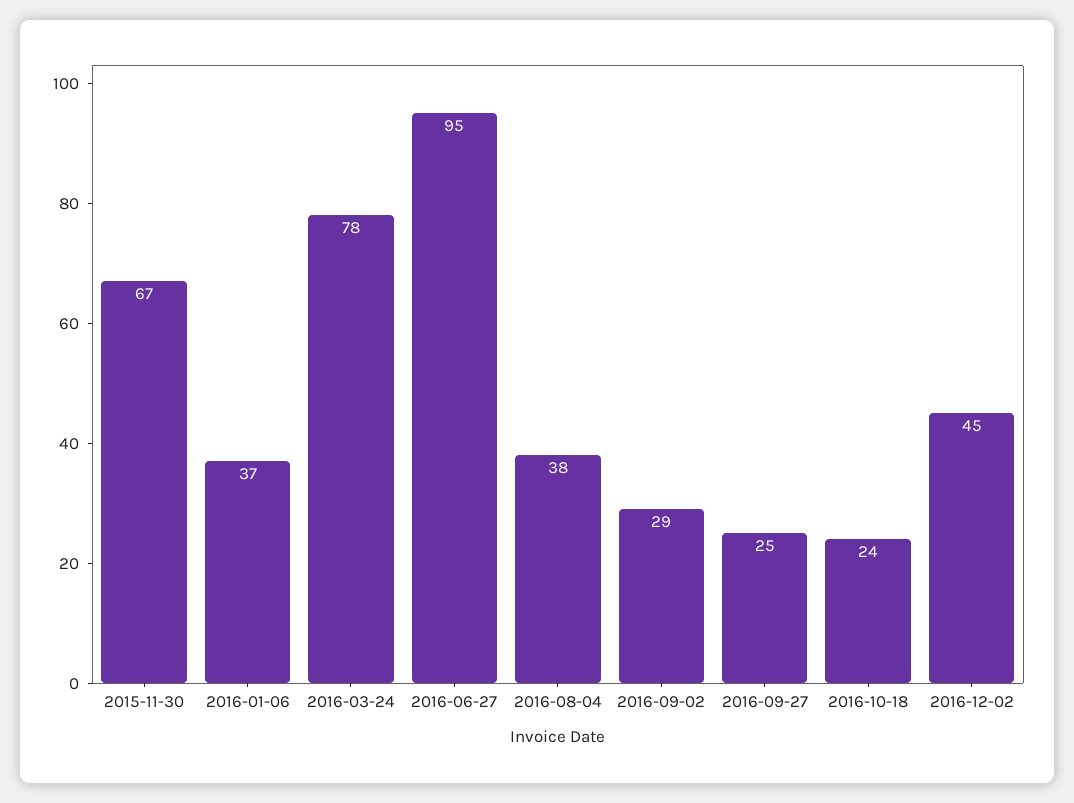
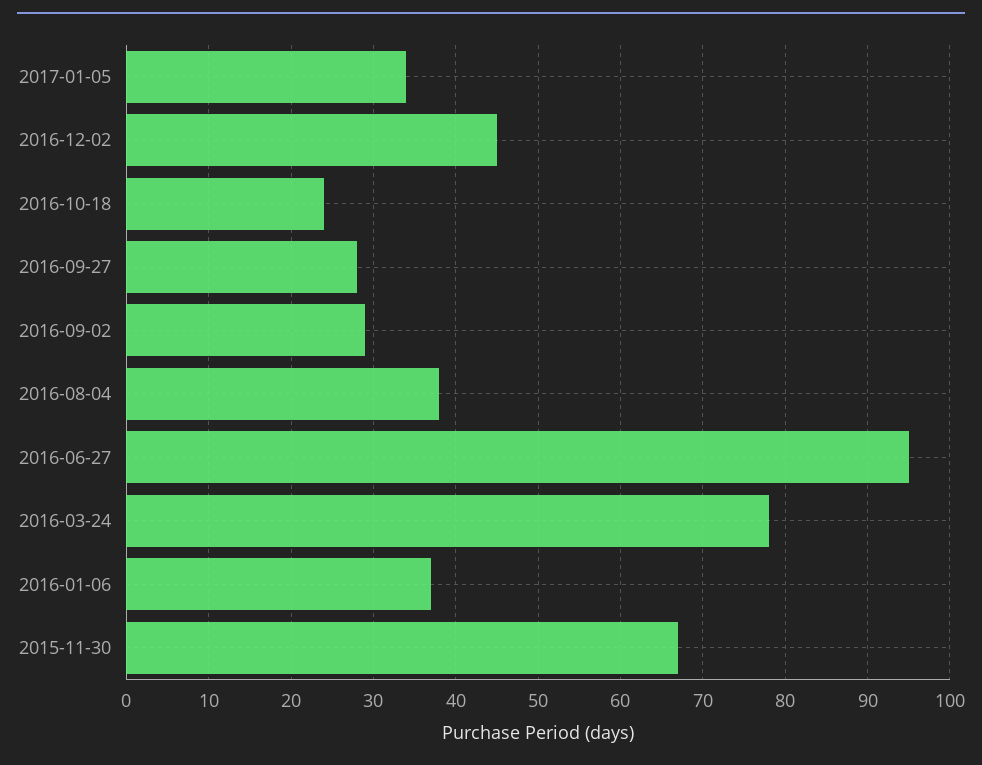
2016-09-27: 25 -> 28
2017-01-05: none -> 34

